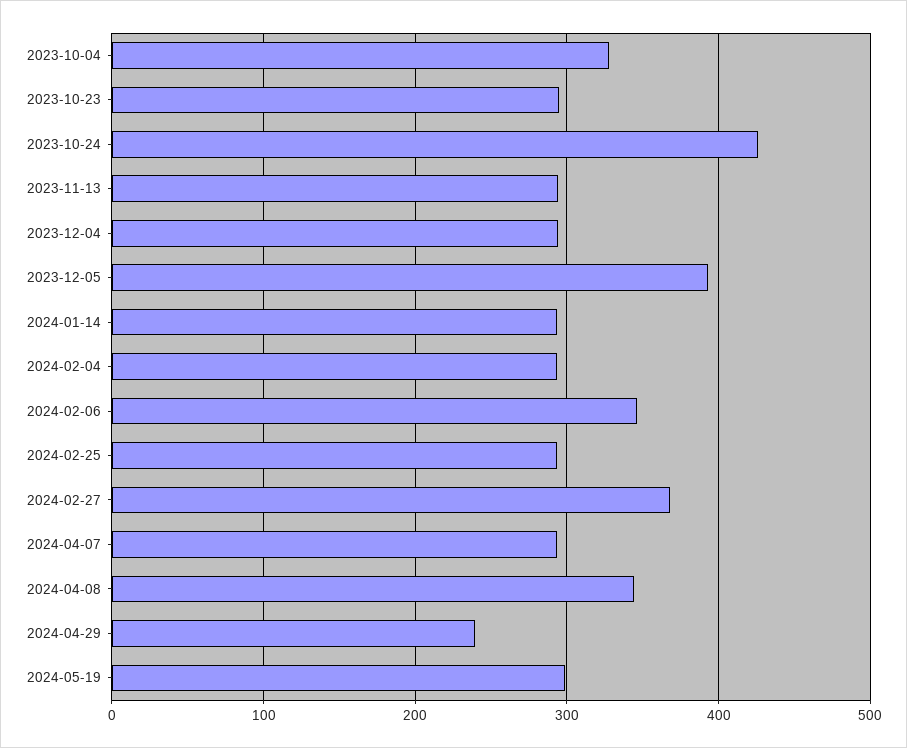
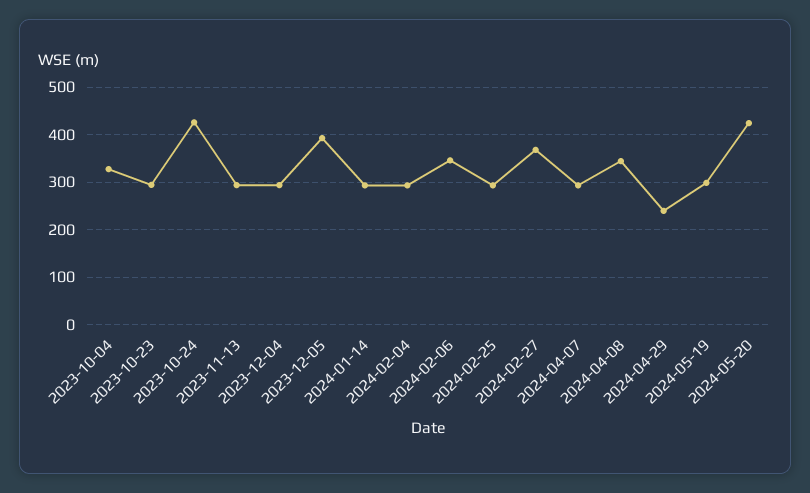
2024-05-20: none -> 420

